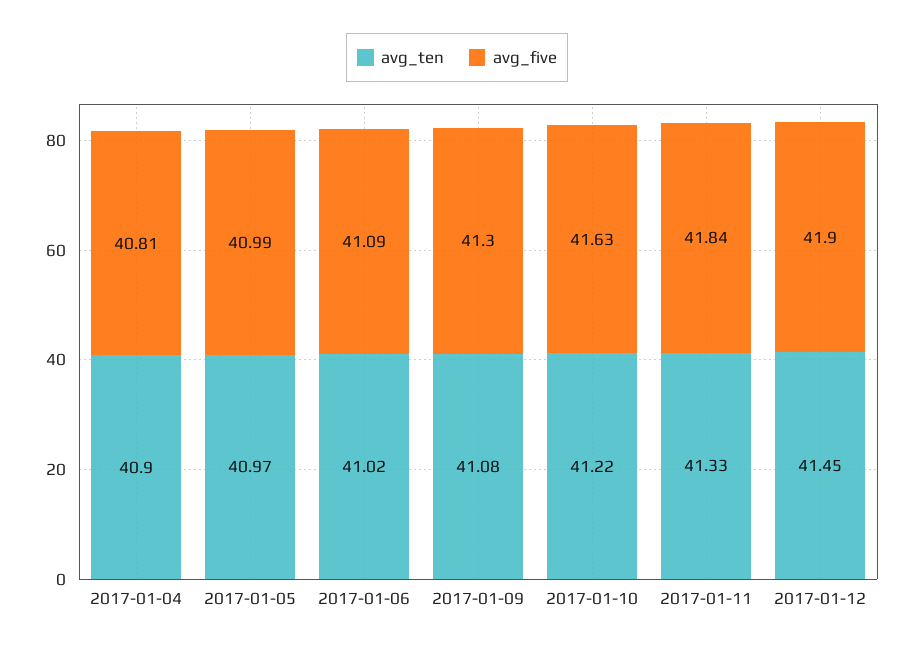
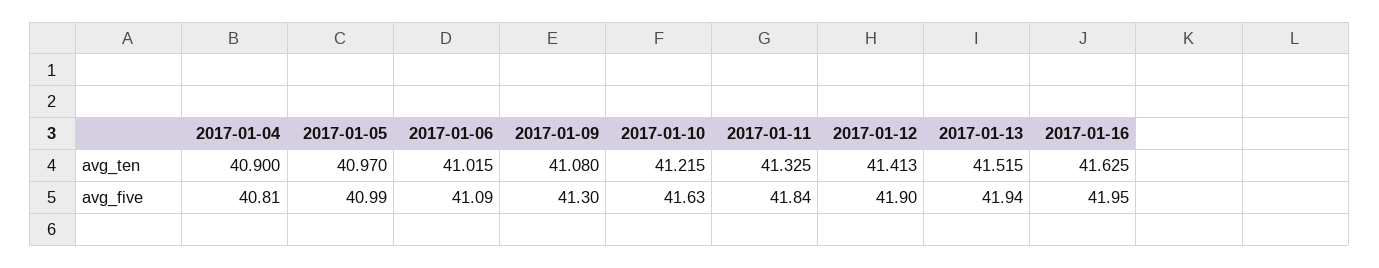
avg_ten, 2017-01-12: 41.45 -> 41.413
avg_ten, 2017-01-13: none -> 41.515
avg_ten, 2017-01-16: none -> 41.625
avg_five, 2017-01-13: none -> 41.94
avg_five, 2017-01-16: none -> 41.95

